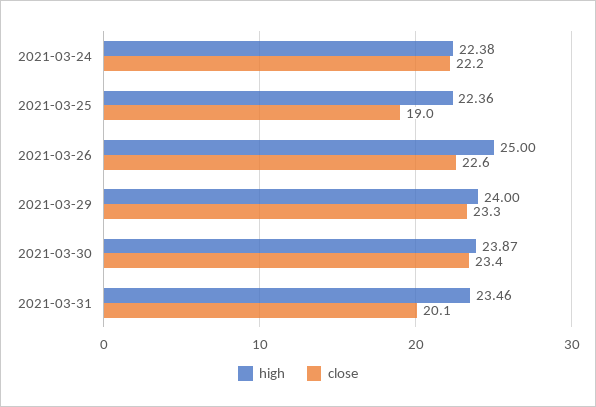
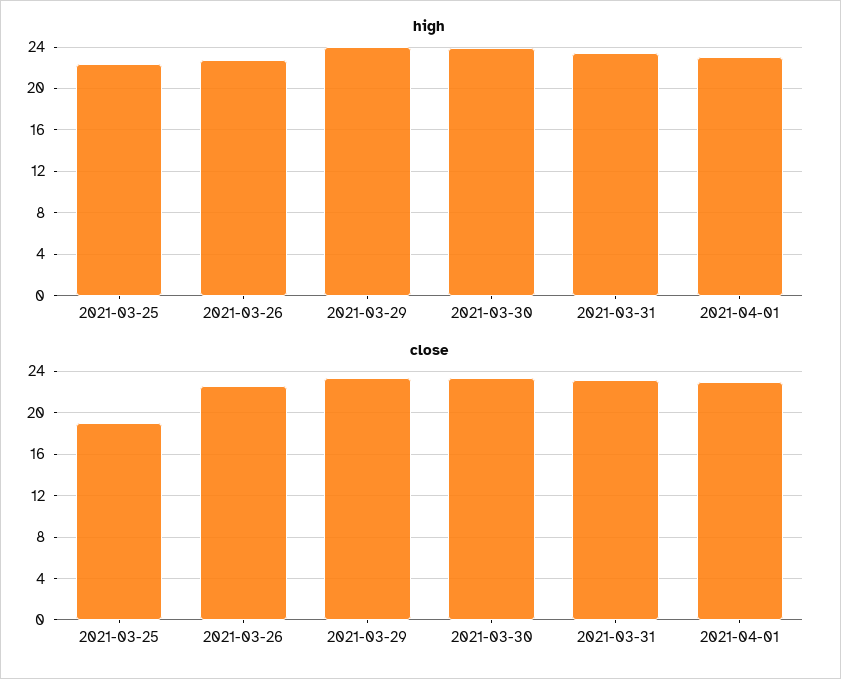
high, 2021-03-24: 22.38 -> none
close, 2021-03-24: 22.2 -> none
high, 2021-03-26: 25 -> 23
close, 2021-03-31: 20.1 -> 23
high, 2021-04-01: none -> 23
close, 2021-04-01: none -> 23

